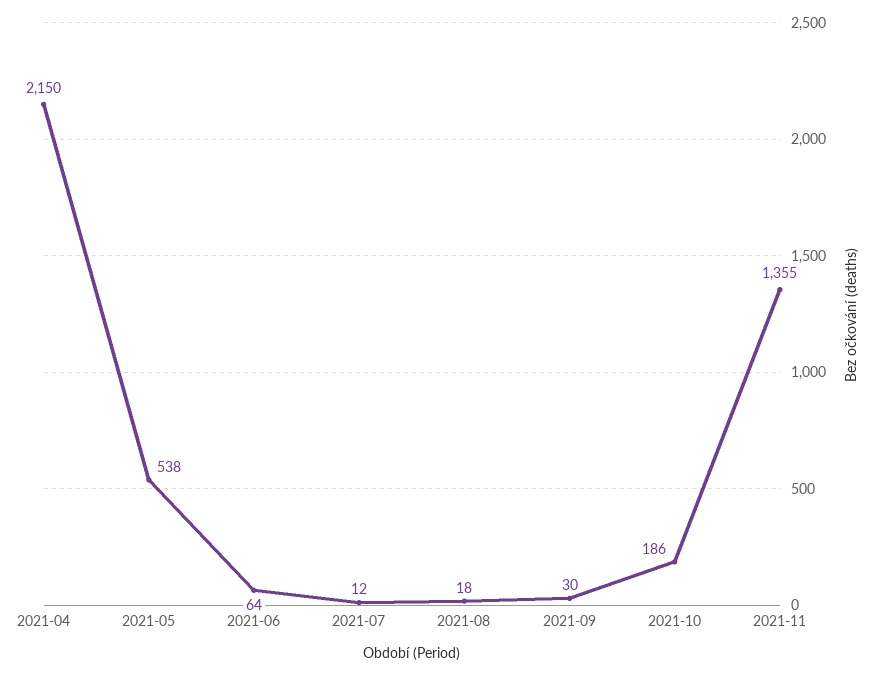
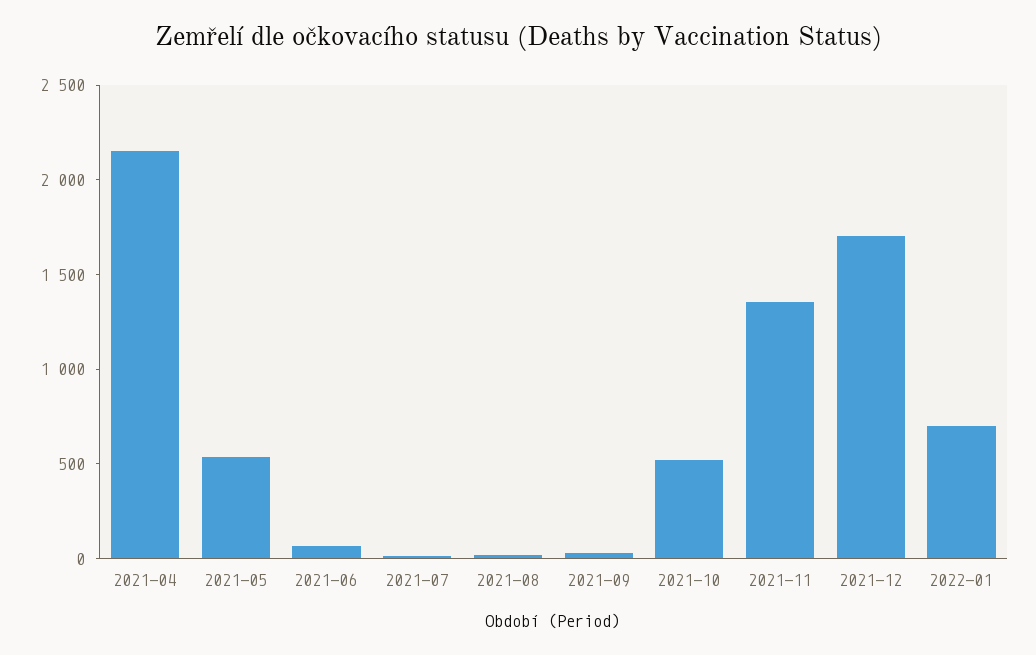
2021-10: 186 -> 500
2021-12: none -> 1700
2022-01: none -> 700

